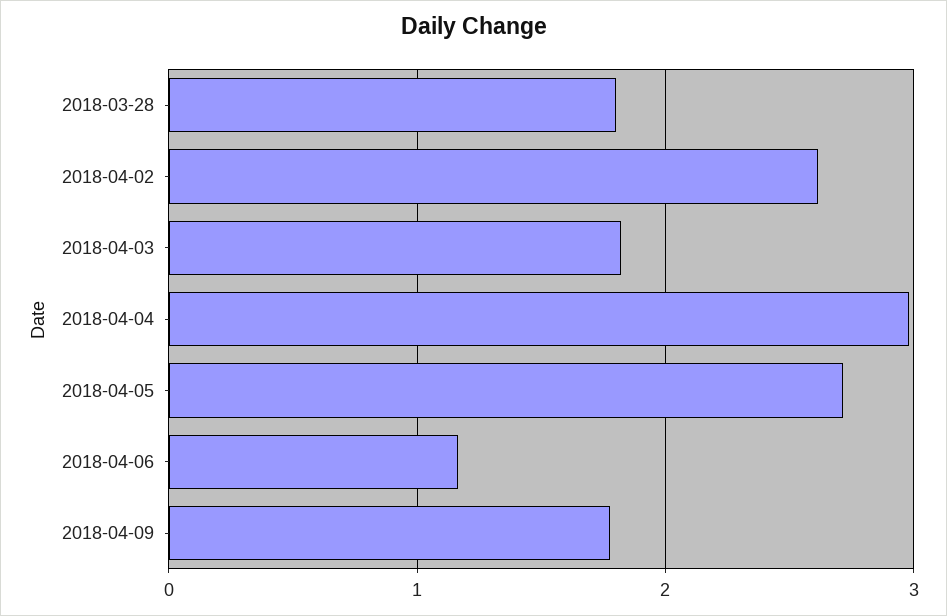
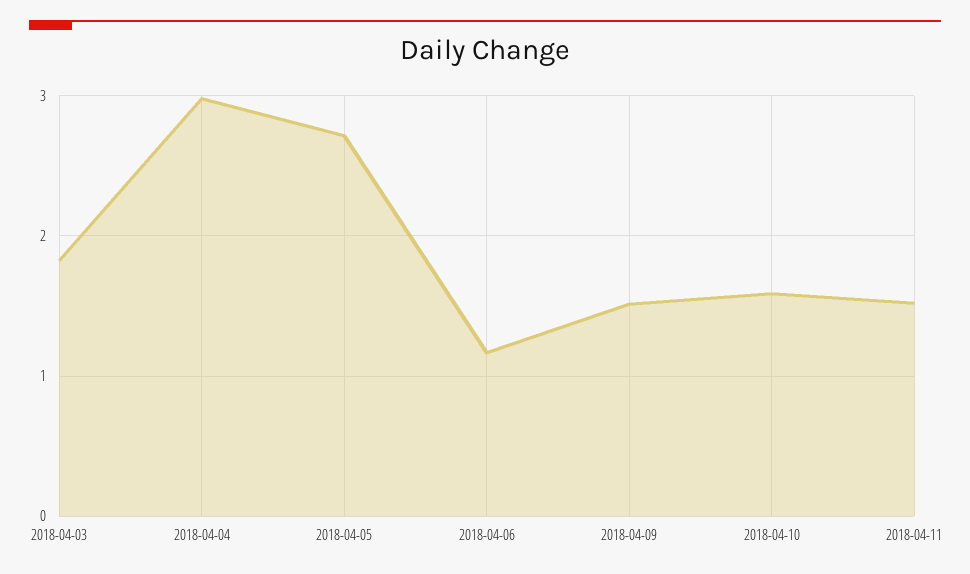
2018-03-28: 1.8 -> none
2018-04-02: 2.6 -> none
2018-04-09: 1.8 -> 1.5
2018-04-10: none -> 1.6
2018-04-11: none -> 1.5

